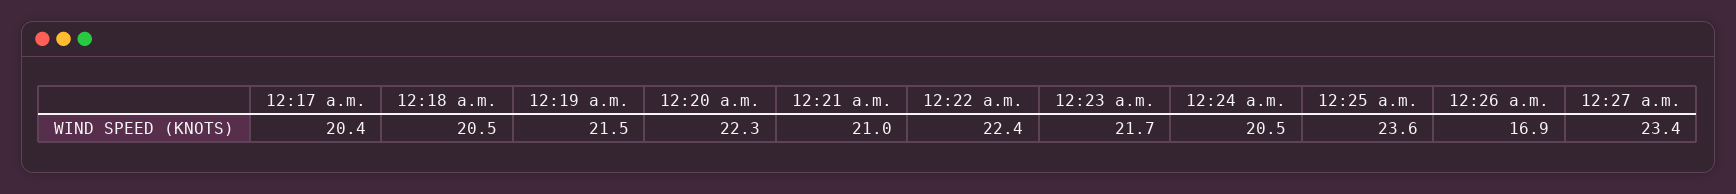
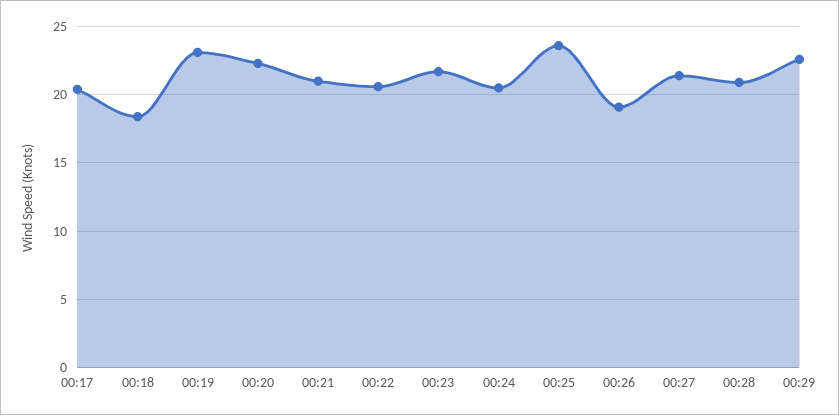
12:18 a.m.: 20.5 -> 18.5
12:19 a.m.: 21.5 -> 23
12:22 a.m.: 22.4 -> 20.5
12:26 a.m.: 16.9 -> 19
12:27 a.m.: 23.4 -> 21.5
00:28: none -> 21
00:29: none -> 22.5

